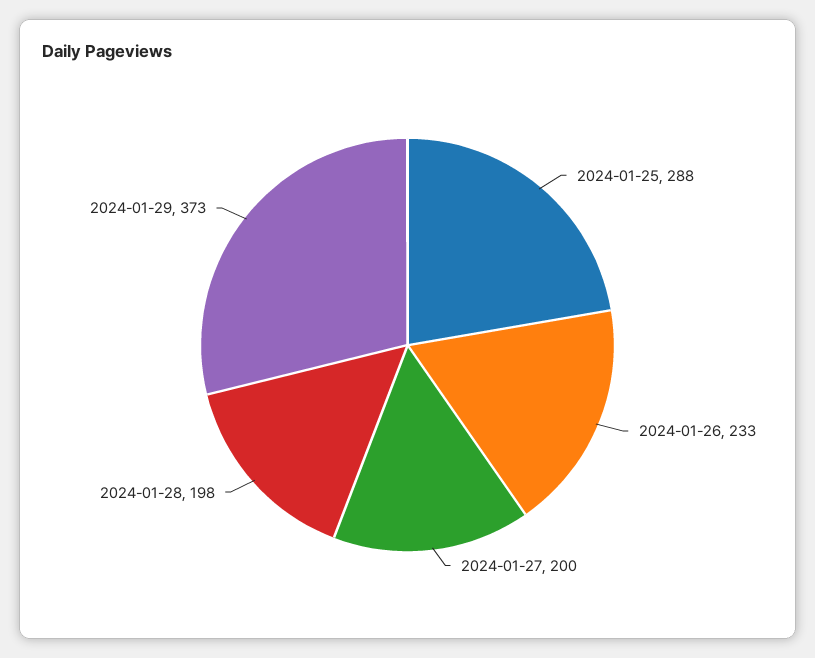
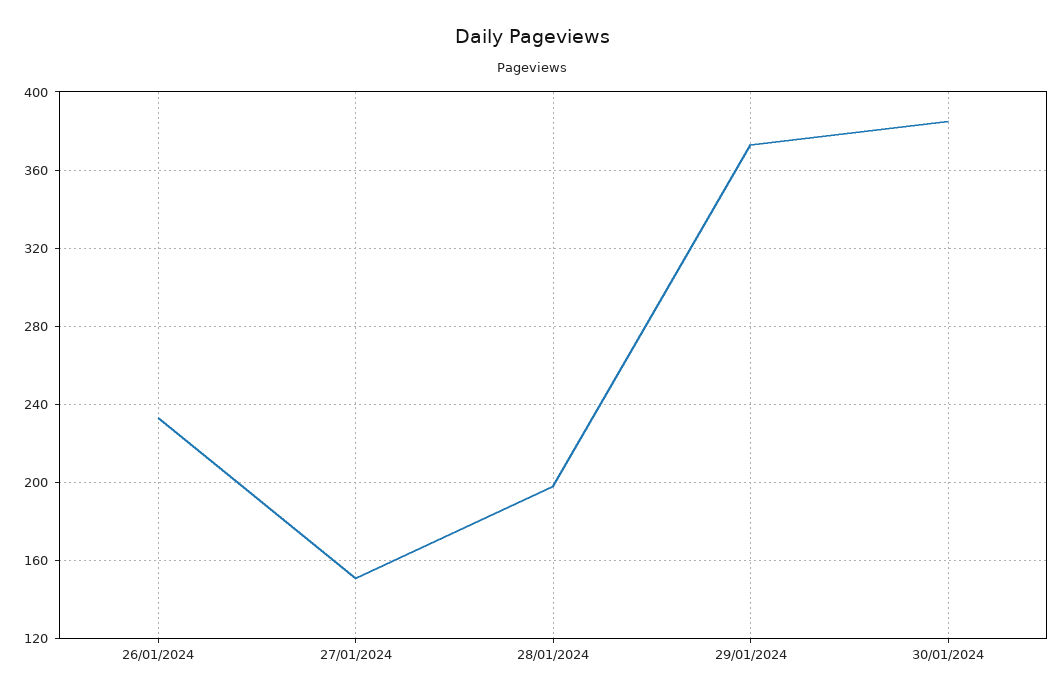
2024-01-25: 288 -> none
2024-01-27: 200 -> 150
30/01/2024: none -> 385

